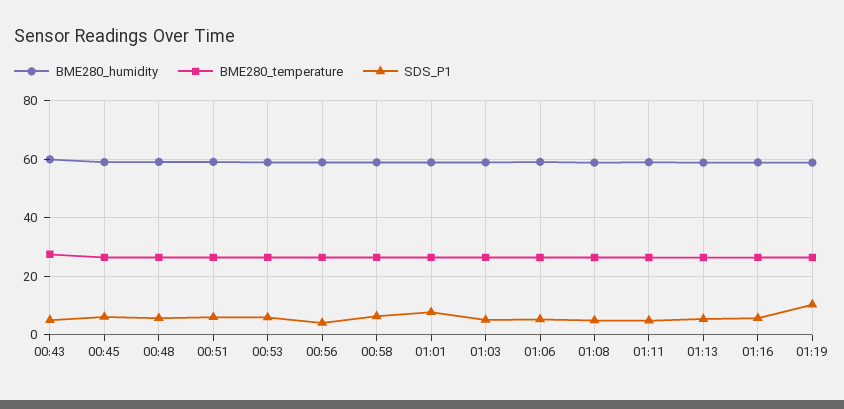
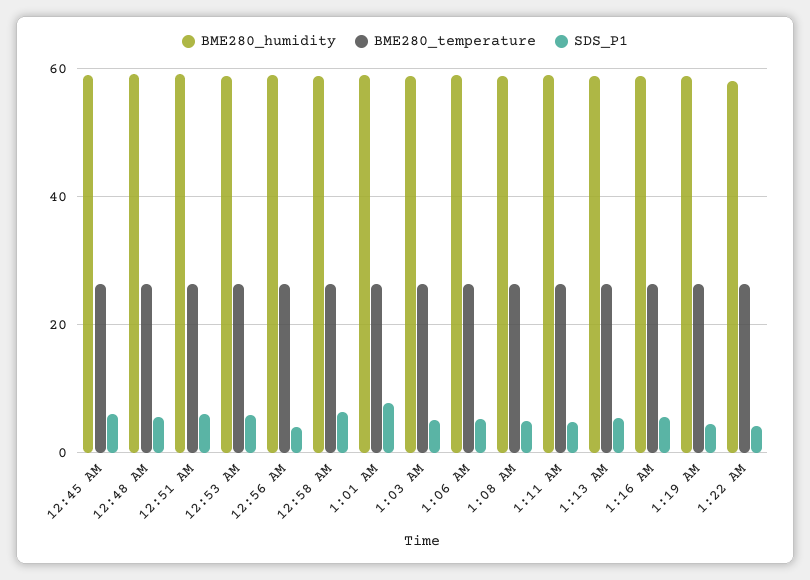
BME280_humidity, 00:43: 60 -> none
BME280_temperature, 00:43: 27.5 -> none
SDS_P1, 00:43: 5 -> none
SDS_P1, 01:19: 10 -> 4
BME280_humidity, 1:22 AM: none -> 58
BME280_temperature, 1:22 AM: none -> 26
SDS_P1, 1:22 AM: none -> 4

